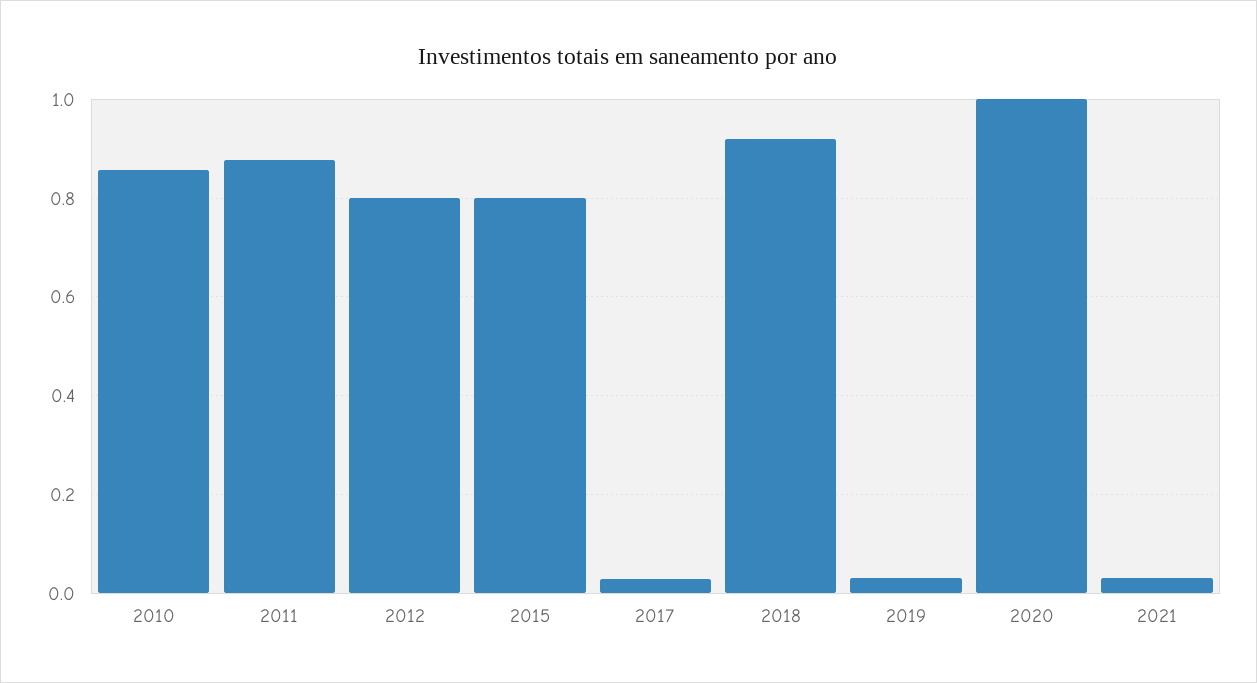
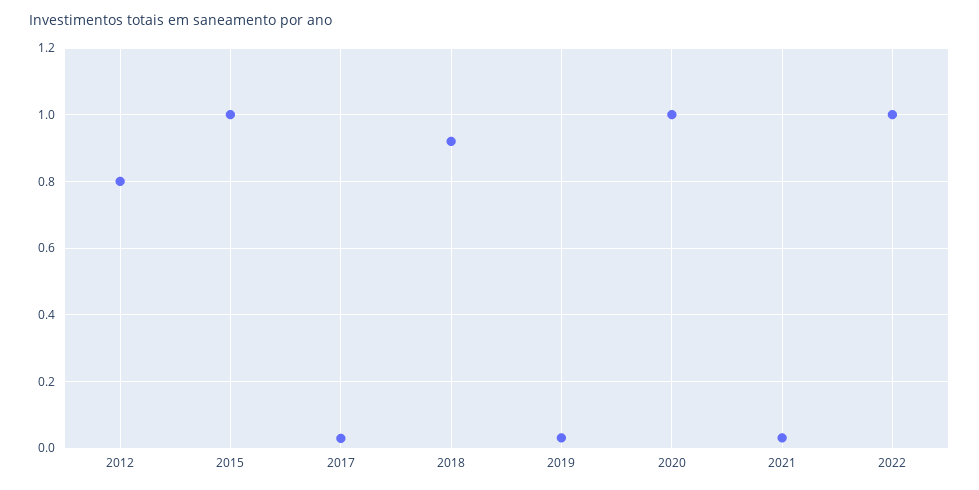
2010: 0.86 -> none
2011: 0.88 -> none
2015: 0.8 -> 1
2022: none -> 1

